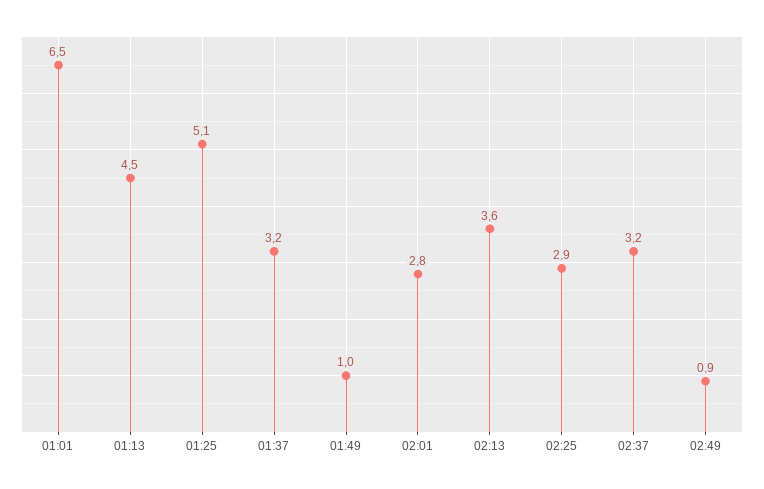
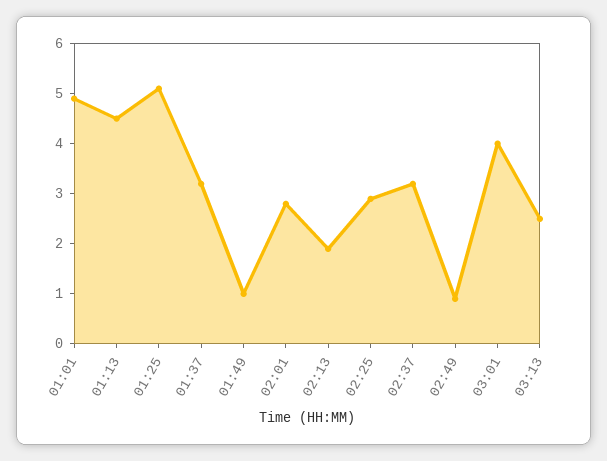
01:01: 6.5 -> 5
02:13: 3.6 -> 2
03:01: none -> 4
03:13: none -> 2.5

